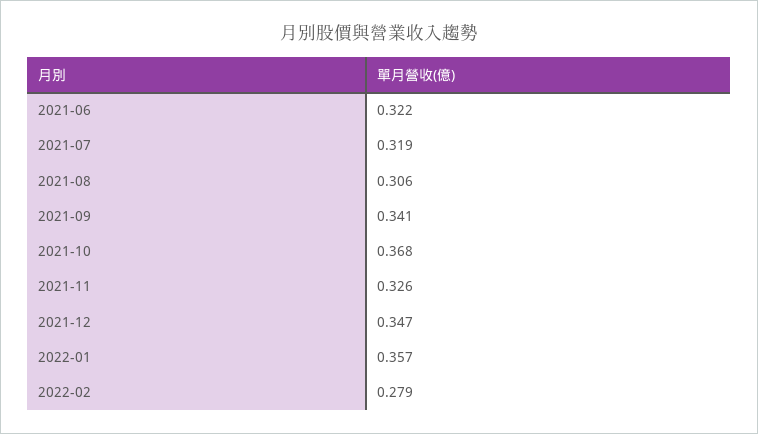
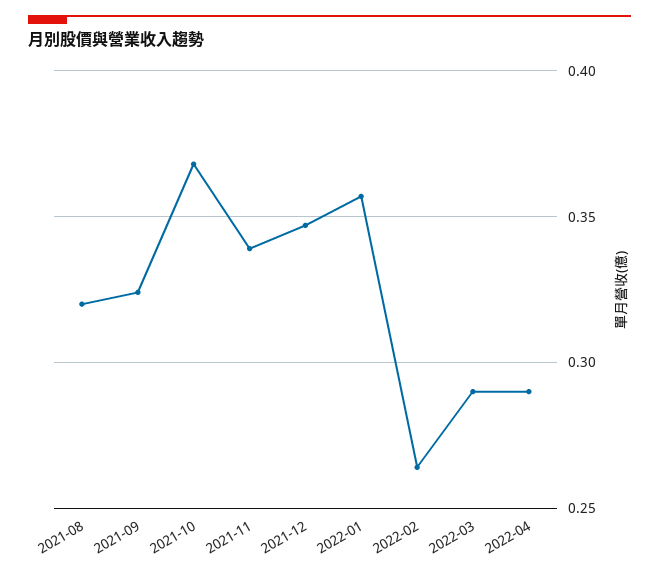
2021-06: 0.322 -> none
2021-07: 0.319 -> none
2021-08: 0.306 -> 0.32
2021-09: 0.341 -> 0.325
2021-11: 0.326 -> 0.34
2022-02: 0.279 -> 0.265
2022-03: none -> 0.29
2022-04: none -> 0.29

